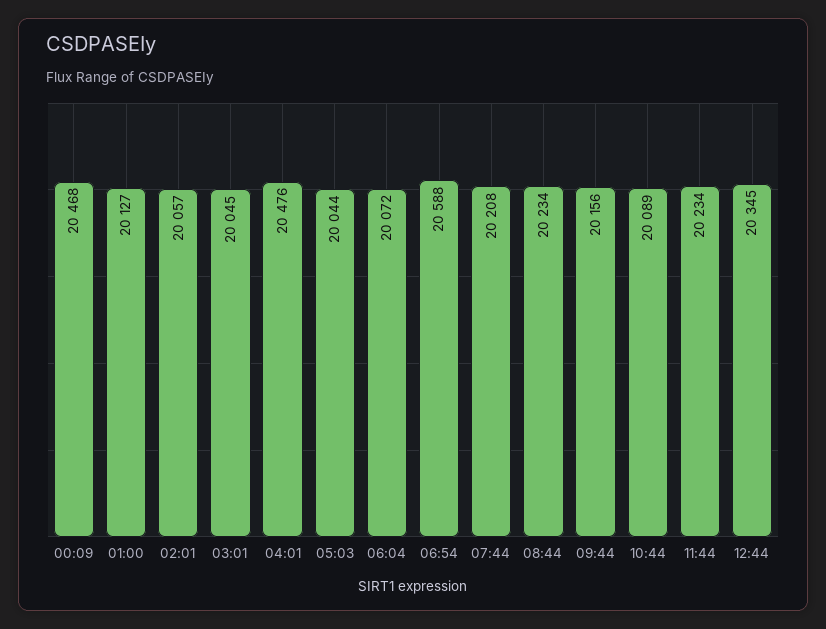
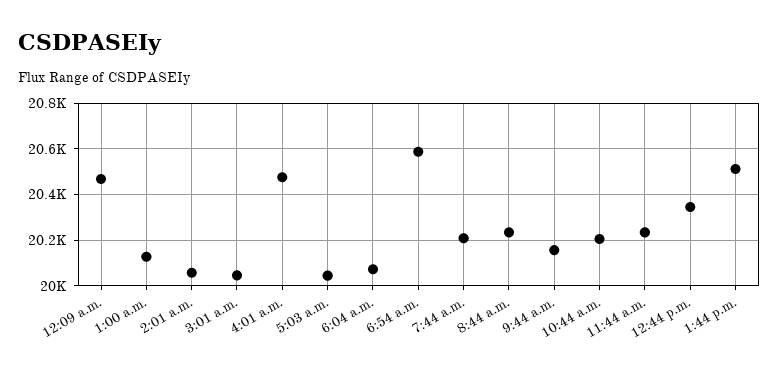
10:44: 20089 -> 20200
1:44 p.m.: none -> 20500

